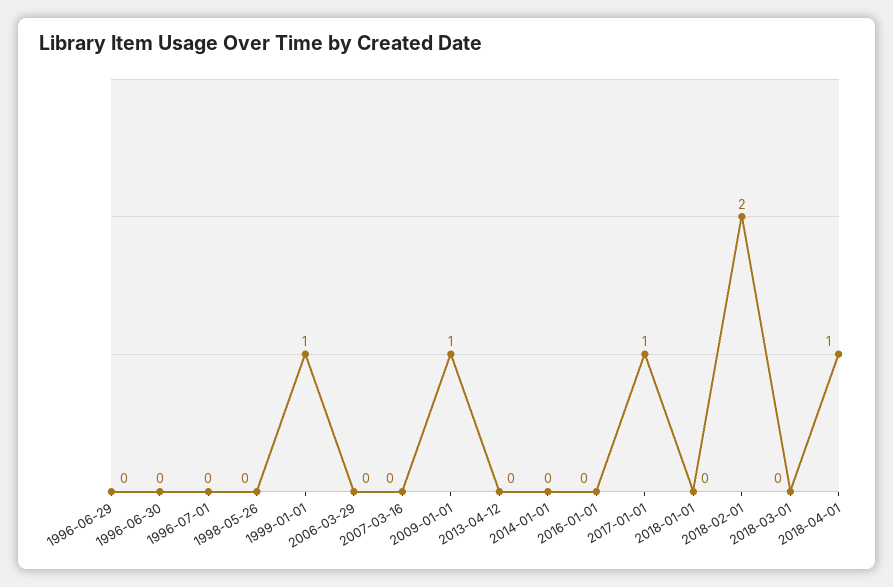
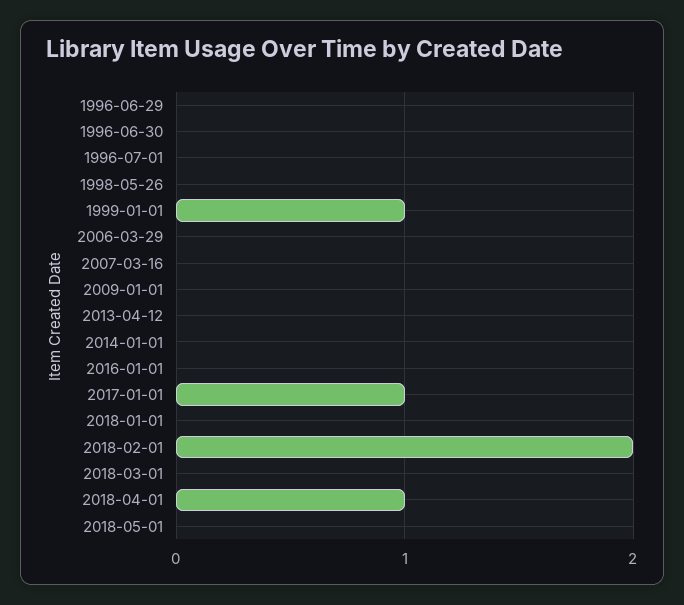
2009-01-01: 1 -> 0
2018-05-01: none -> 0

